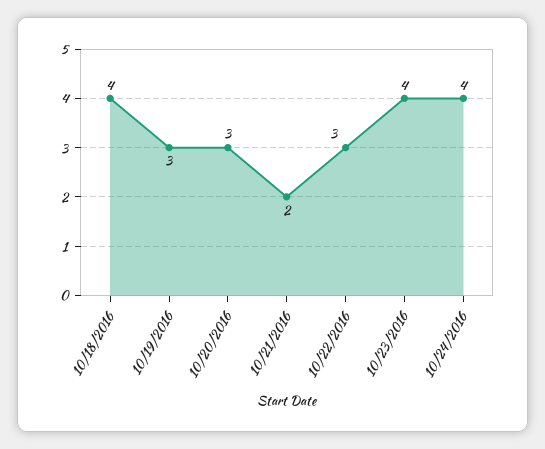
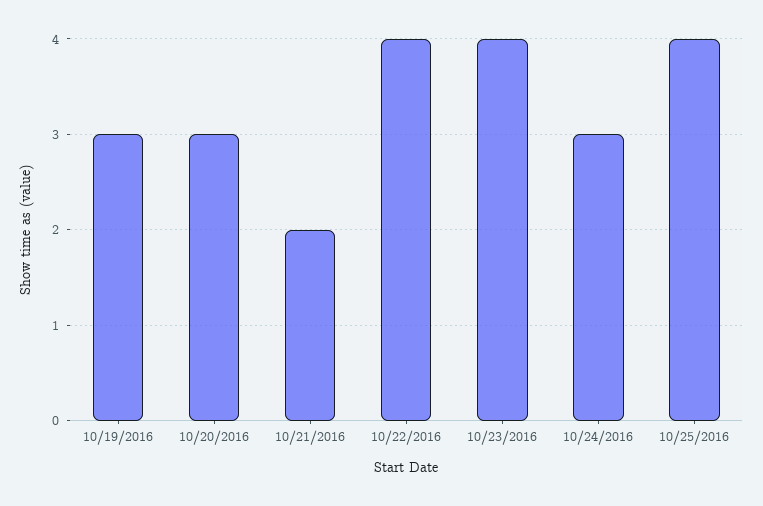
10/18/2016: 4 -> none
10/22/2016: 3 -> 4
10/24/2016: 4 -> 3
10/25/2016: none -> 4

